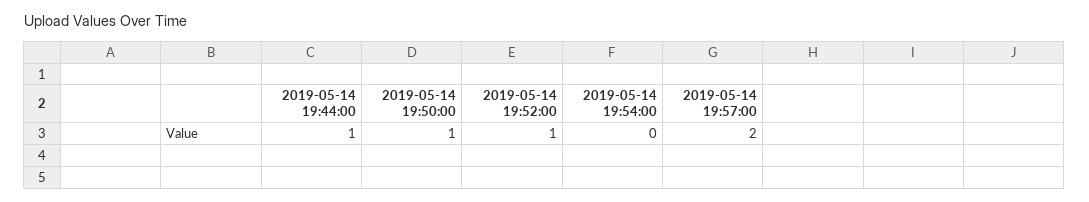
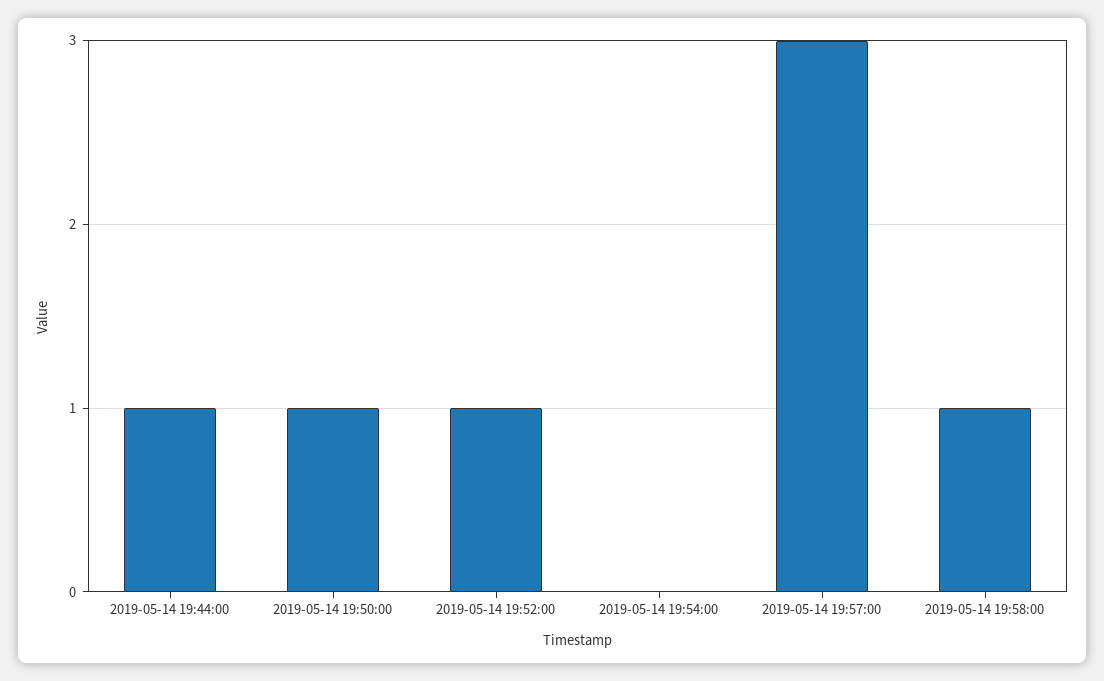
2019-05-14 19:57:00: 2 -> 3
2019-05-14 19:58:00: none -> 1

